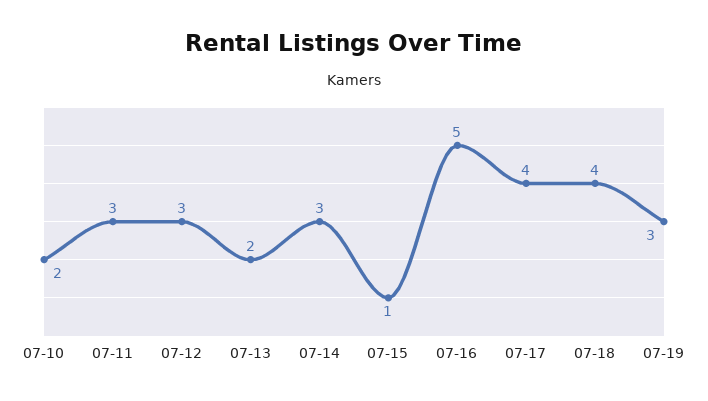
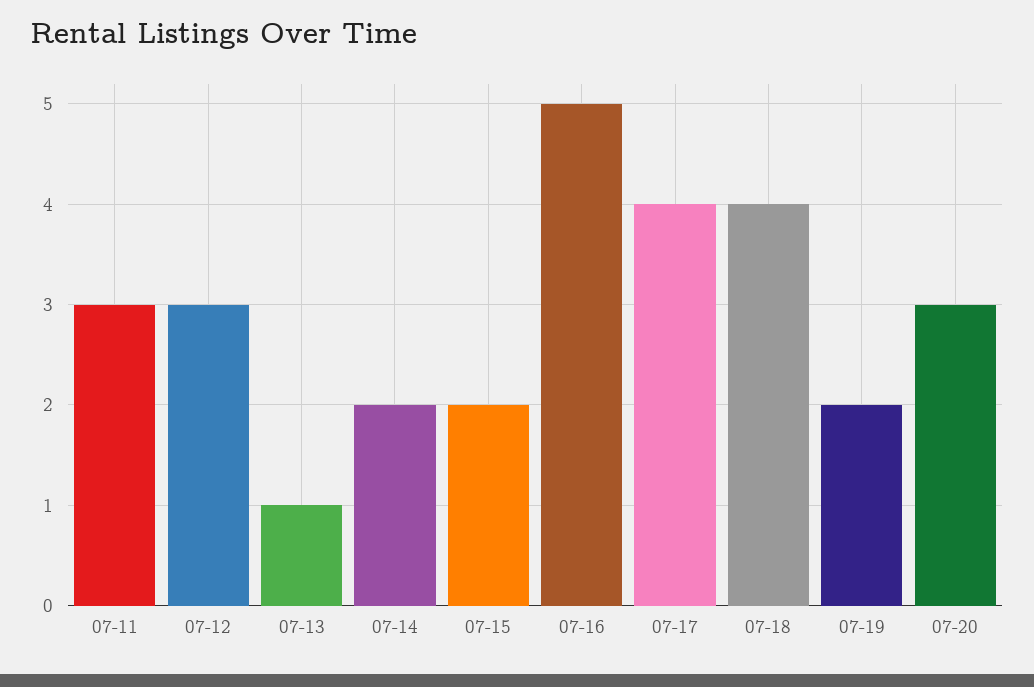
07-10: 2 -> none
07-13: 2 -> 1
07-14: 3 -> 2
07-15: 1 -> 2
07-19: 3 -> 2
07-20: none -> 3

